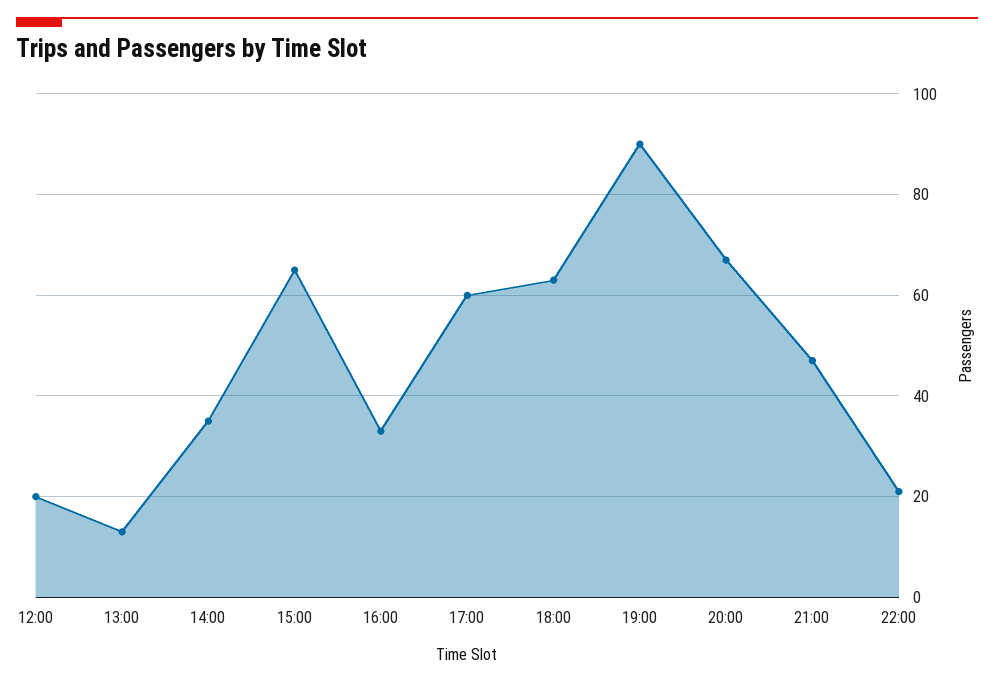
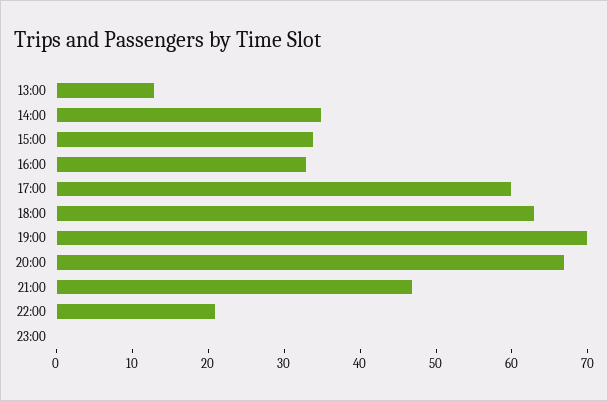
12:00: 20 -> none
15:00: 65 -> 35
19:00: 90 -> 70
23:00: none -> 0

